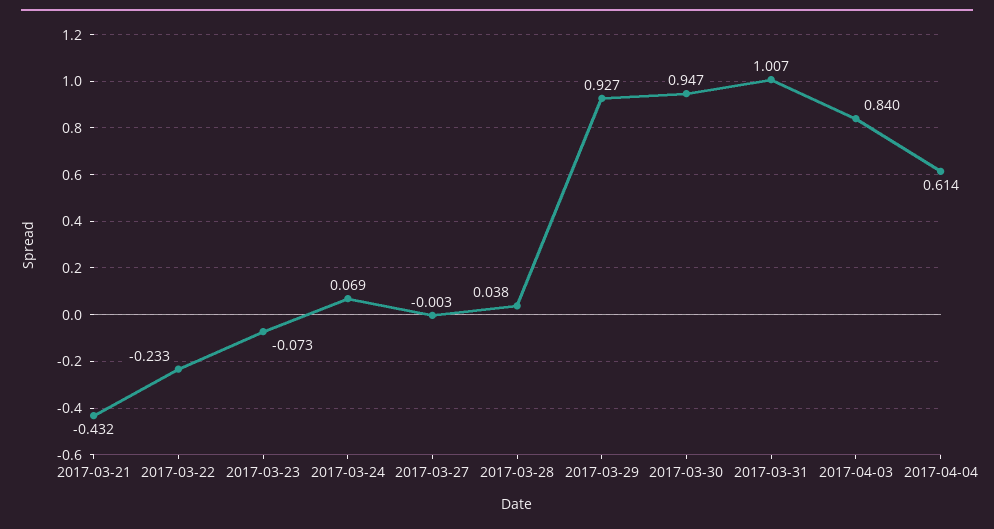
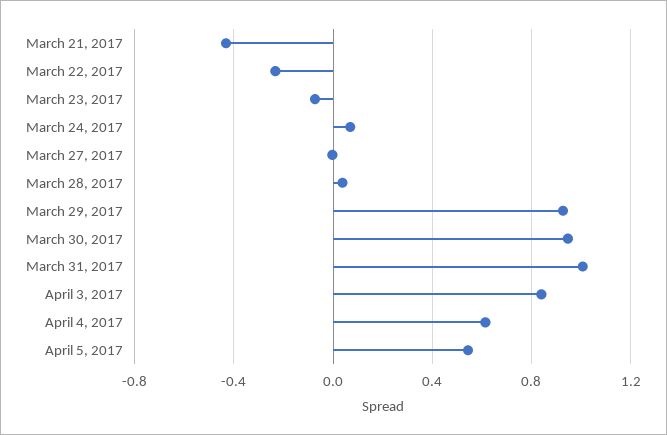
April 5, 2017: none -> 0.55

